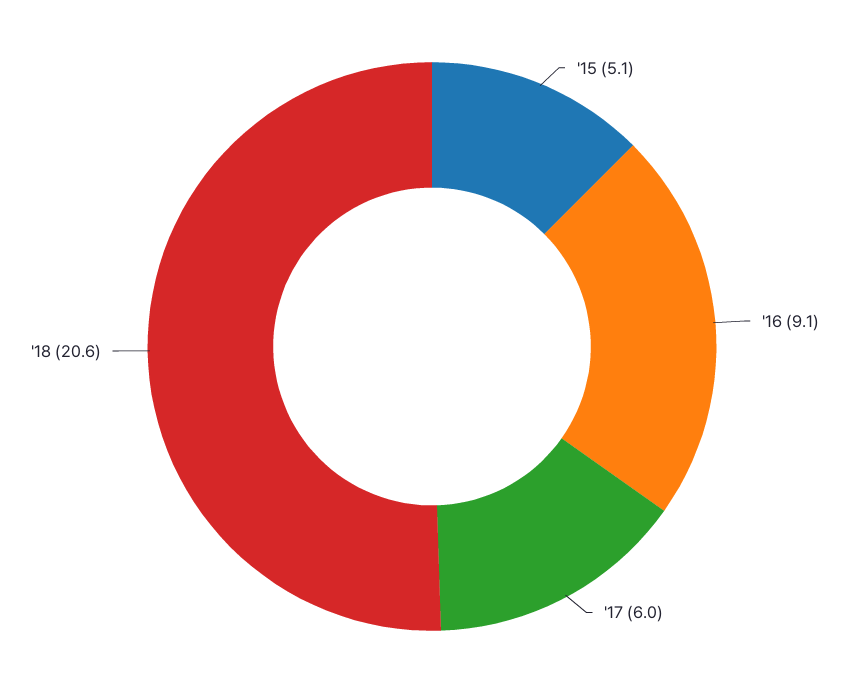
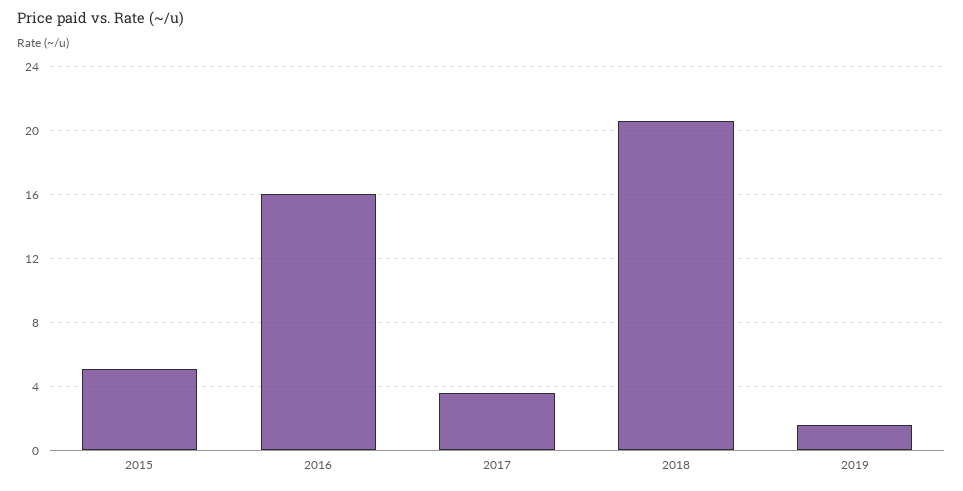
'16: 9.1 -> 16
'17: 6 -> 3.5
2019: none -> 1.5

